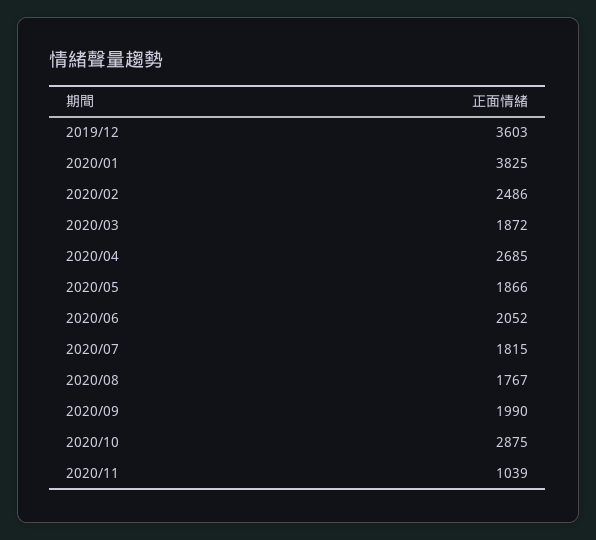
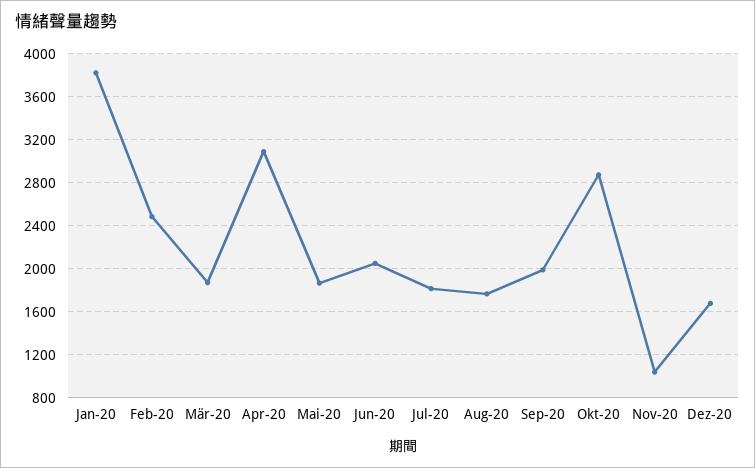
2019/12: 3603 -> none
2020/04: 2685 -> 3100
Dez-20: none -> 1700

